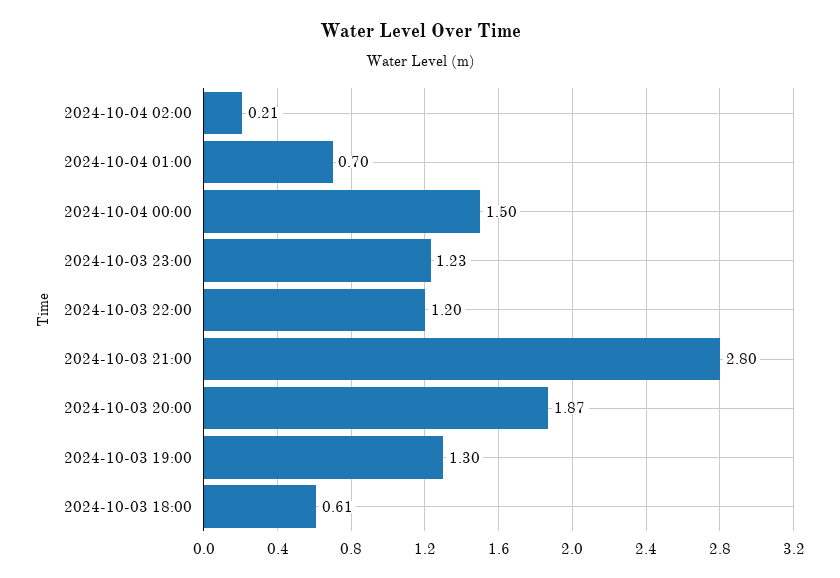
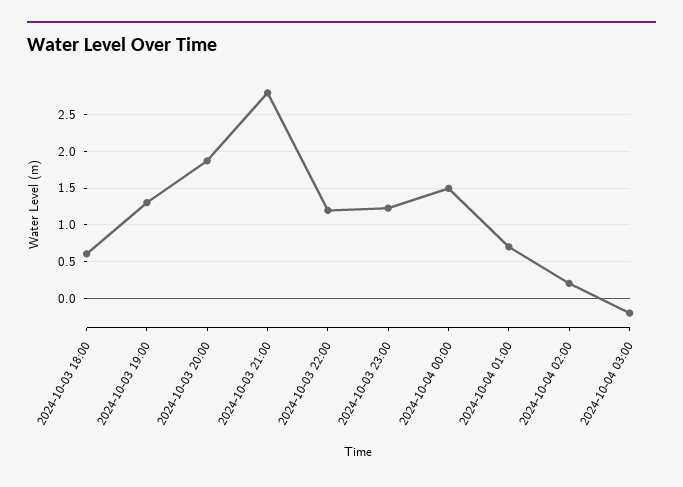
2024-10-04 03:00: none -> -0.2

